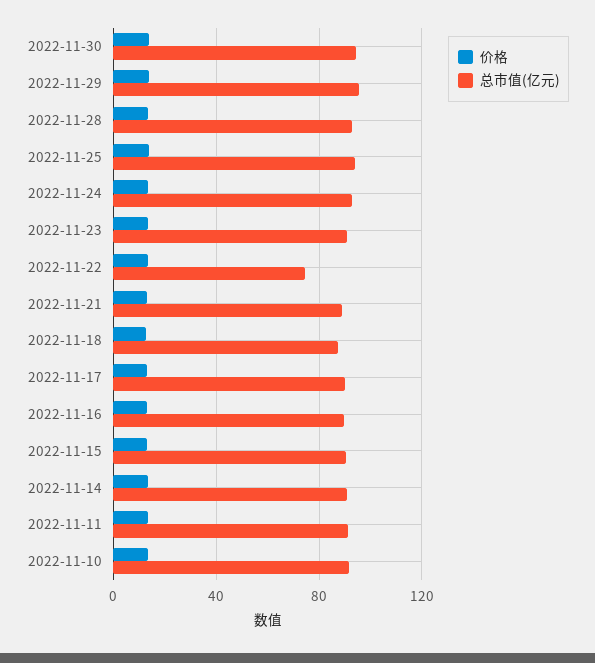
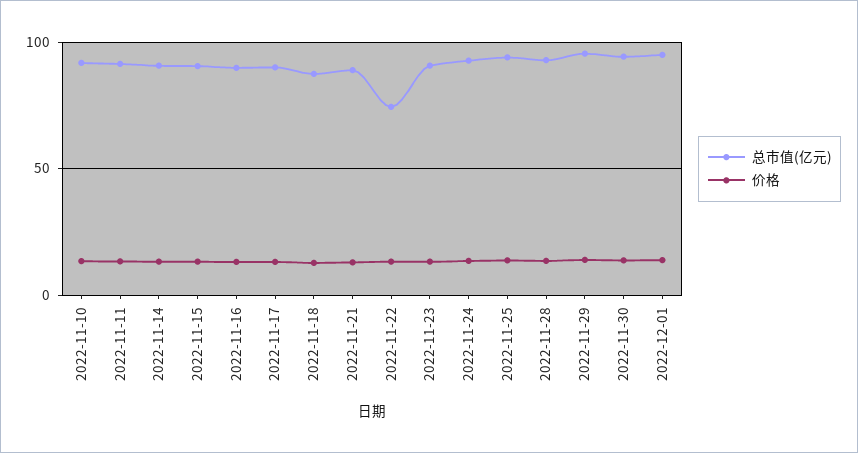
总市值(亿元), 2022-12-01: none -> 95
价格, 2022-12-01: none -> 15

